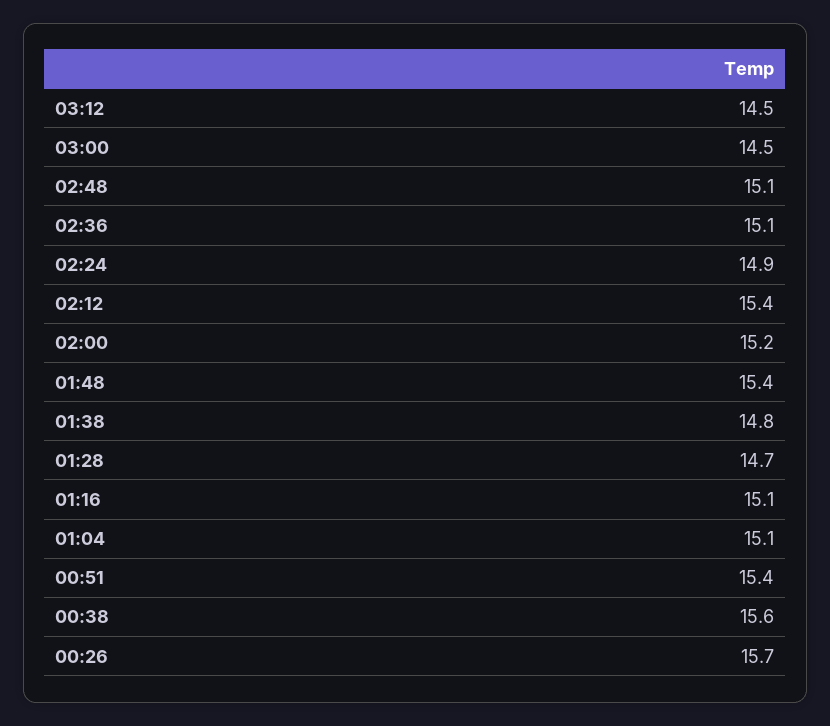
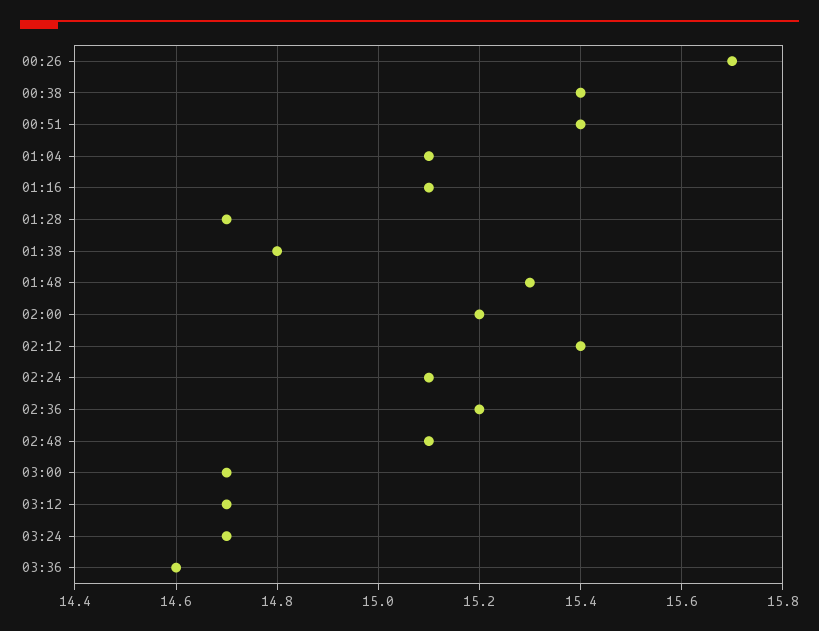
03:12: 14.5 -> 14.7
03:00: 14.5 -> 14.7
02:36: 15.1 -> 15.2
02:24: 14.9 -> 15.1
01:48: 15.4 -> 15.3
00:38: 15.6 -> 15.4
03:24: none -> 14.7
03:36: none -> 14.6

